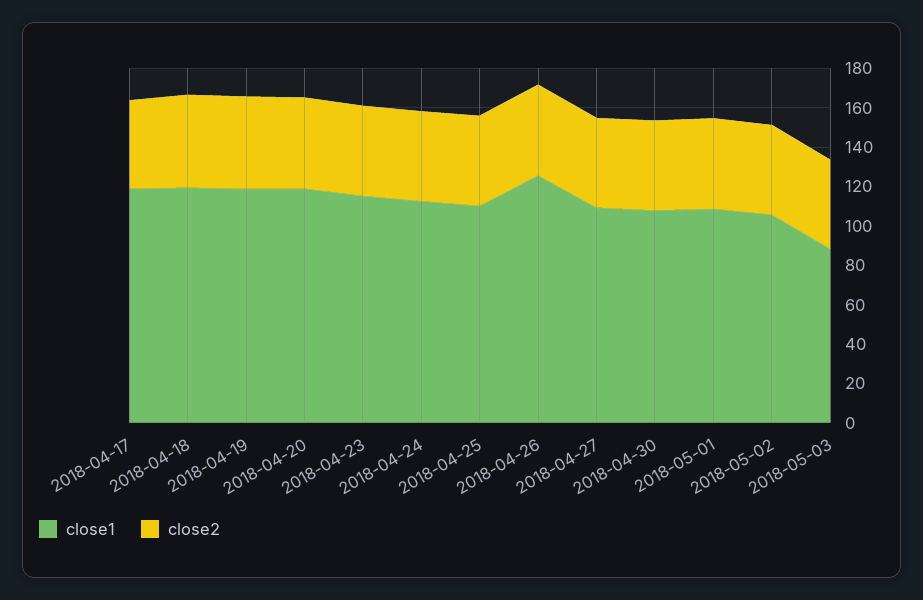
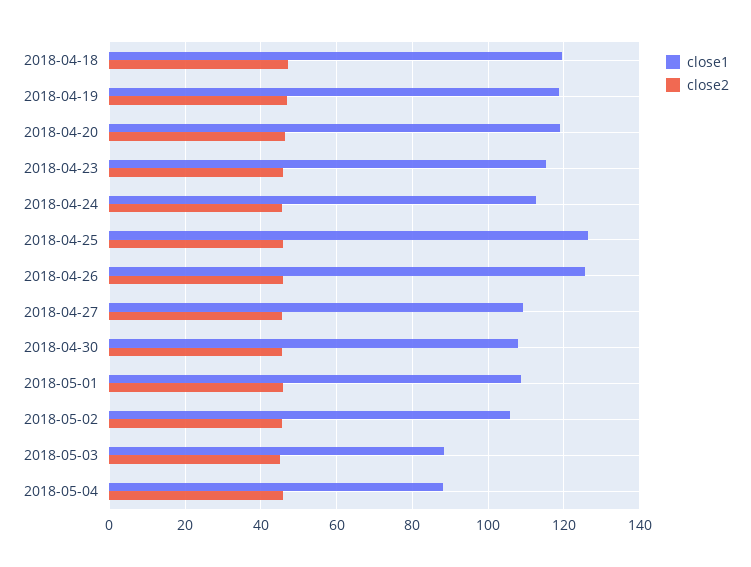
close1, 2018-04-17: 120 -> none
close2, 2018-04-17: 45 -> none
close1, 2018-04-25: 110 -> 126
close1, 2018-05-04: none -> 88
close2, 2018-05-04: none -> 46

